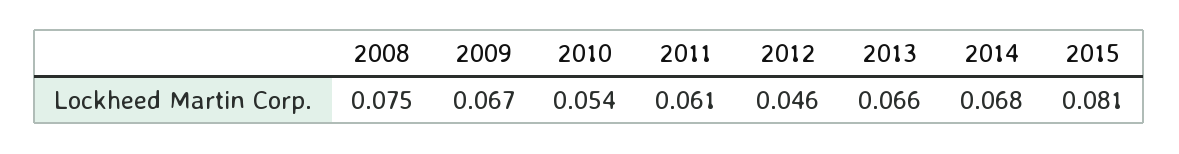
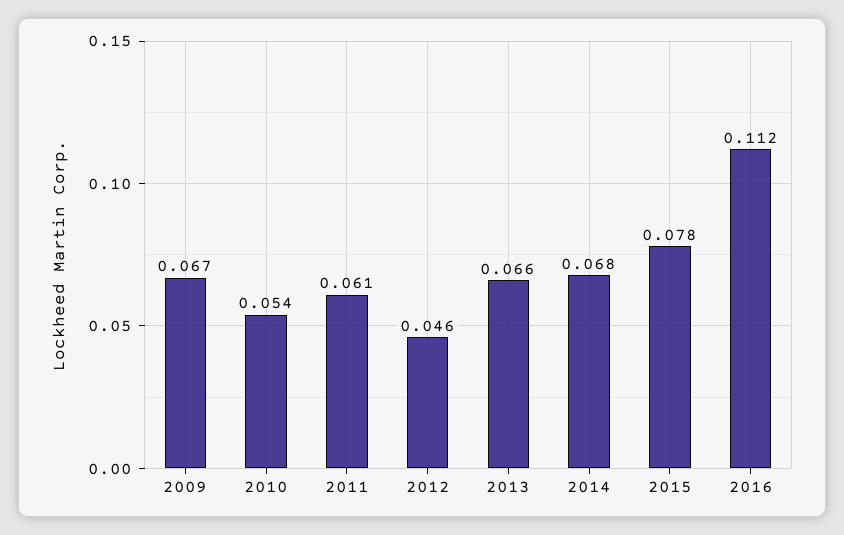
2008: 0.075 -> none
2015: 0.081 -> 0.078
2016: none -> 0.112

